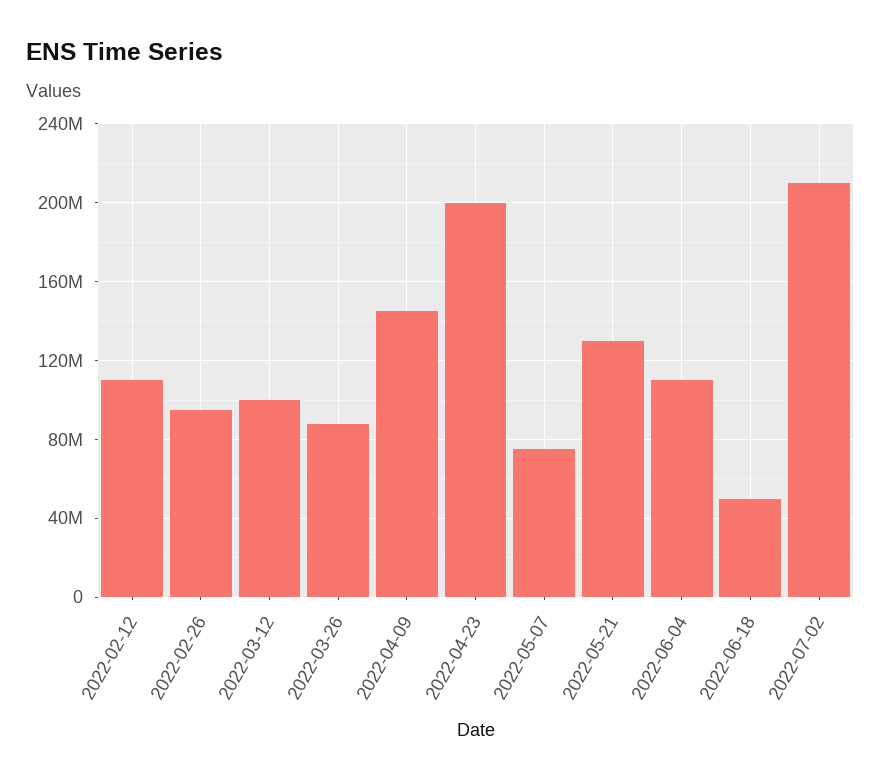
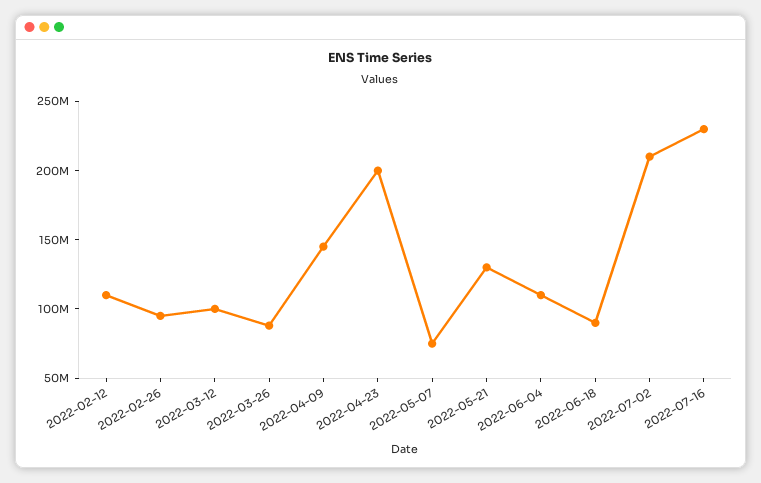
2022-06-18: 50000000 -> 90000000
2022-07-16: none -> 230000000

